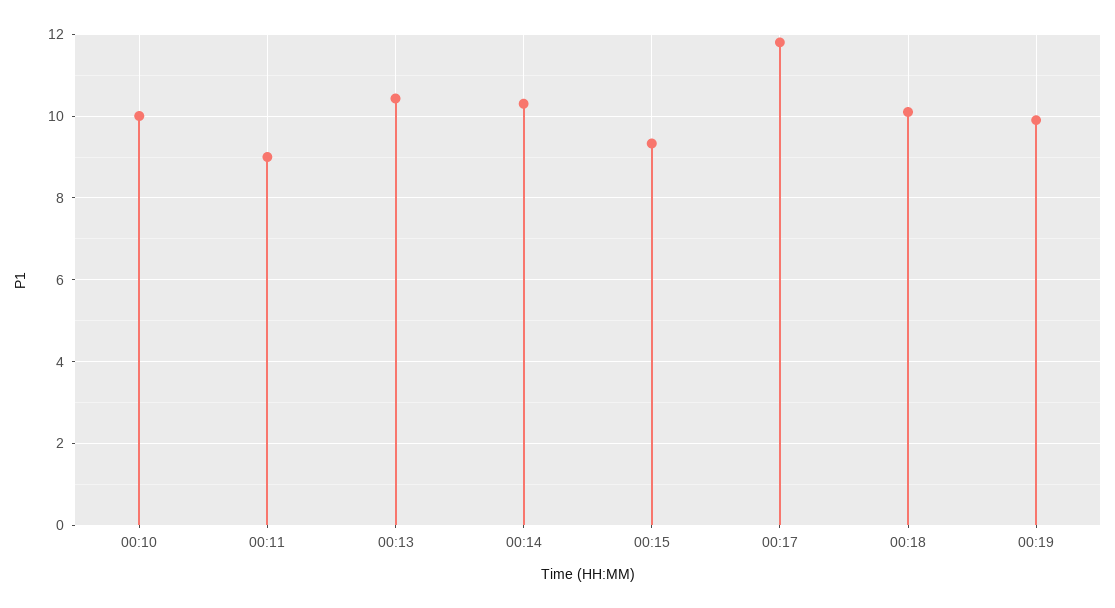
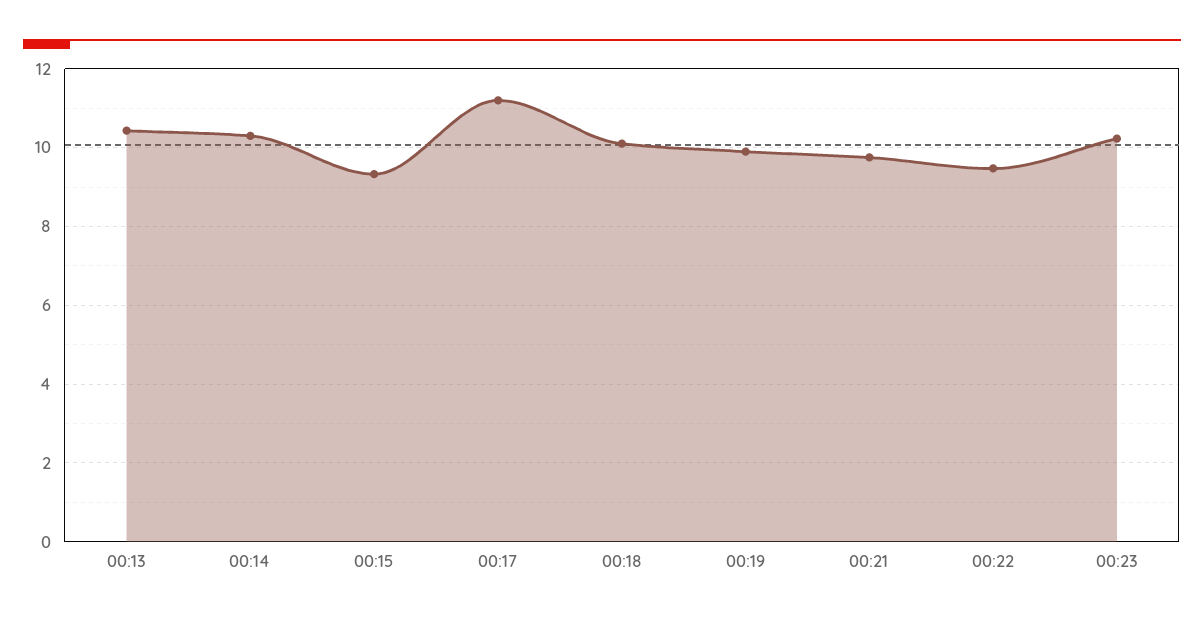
00:10: 10 -> none
00:11: 9 -> none
00:17: 11.8 -> 11.2
00:21: none -> 9.8
00:22: none -> 9.4
00:23: none -> 10.2

